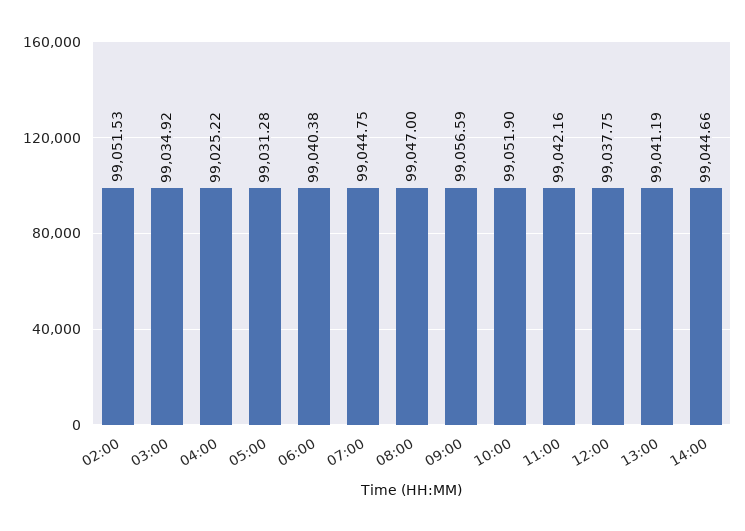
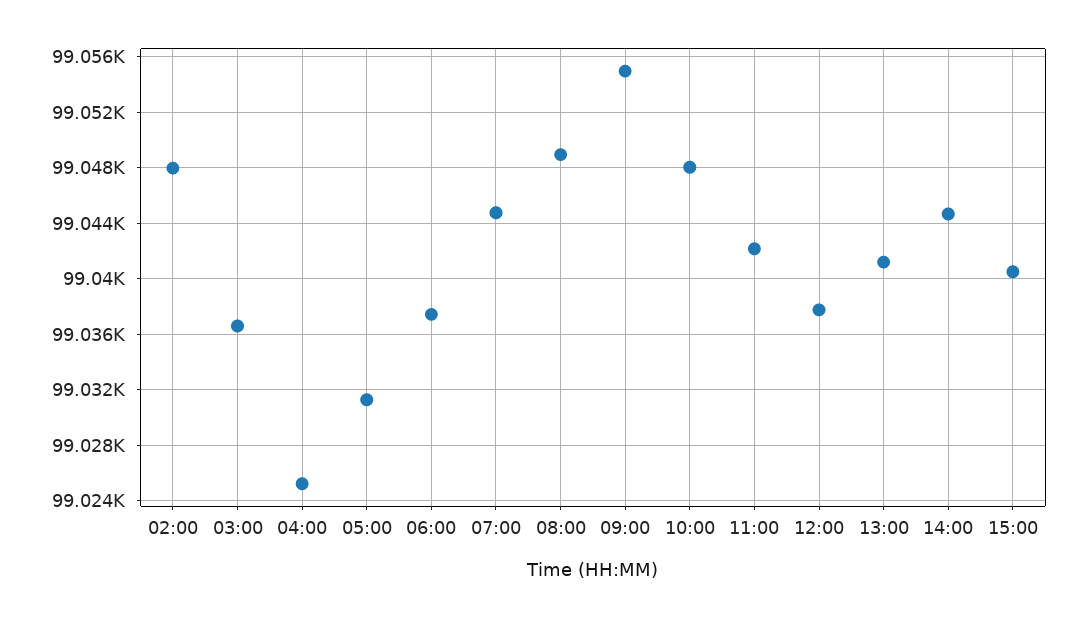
02:00: 99051.53 -> 99048
03:00: 99034.92 -> 99036.5
06:00: 99040.38 -> 99037.5
08:00: 99047 -> 99049
09:00: 99056.59 -> 99055
10:00: 99051.9 -> 99048
15:00: none -> 99040.5

